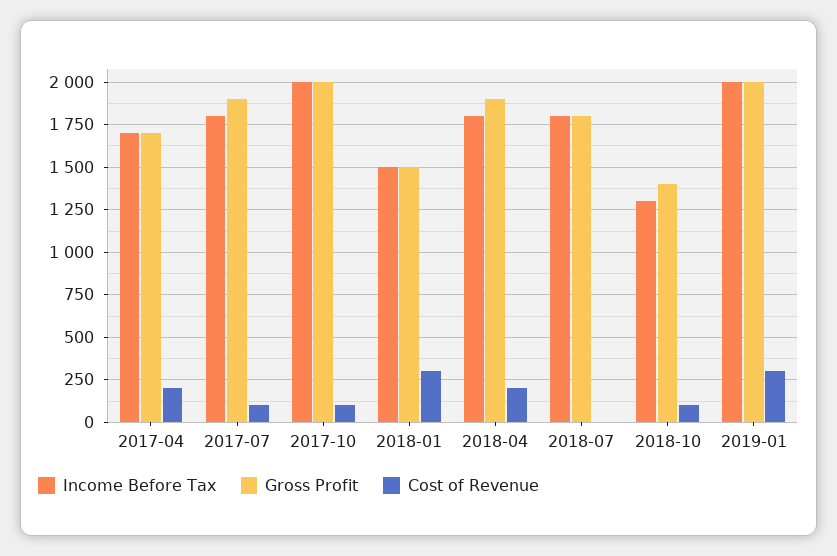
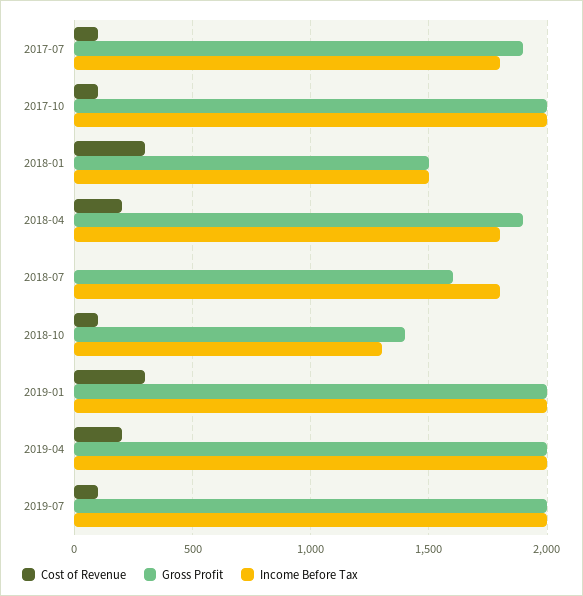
Income Before Tax, 2017-04: 1700 -> none
Gross Profit, 2017-04: 1700 -> none
Cost of Revenue, 2017-04: 200 -> none
Gross Profit, 2018-07: 1800 -> 1600
Cost of Revenue, 2019-04: none -> 200
Gross Profit, 2019-04: none -> 2000
Income Before Tax, 2019-04: none -> 2000
Cost of Revenue, 2019-07: none -> 100
Gross Profit, 2019-07: none -> 2000
Income Before Tax, 2019-07: none -> 2000

